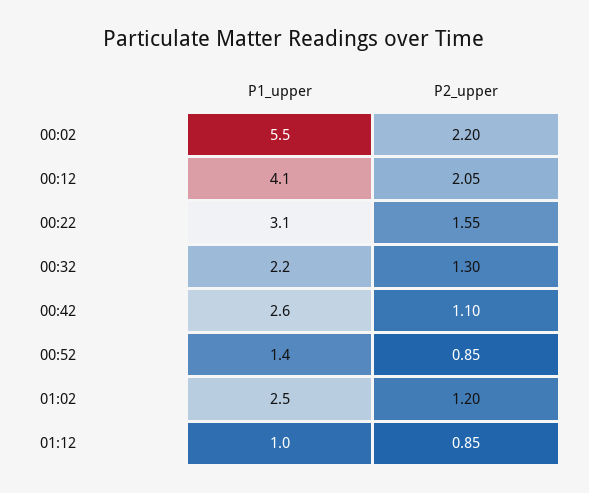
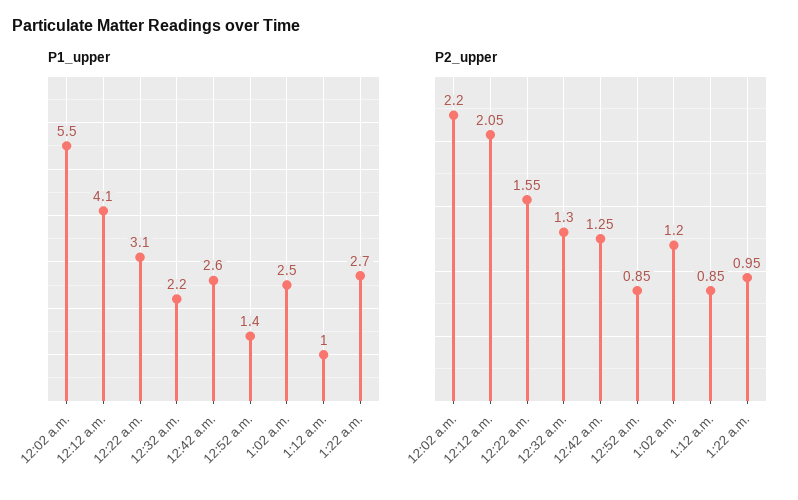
P2_upper, 00:42: 1.1 -> 1.25
P1_upper, 1:22 a.m.: none -> 2.7
P2_upper, 1:22 a.m.: none -> 0.95

